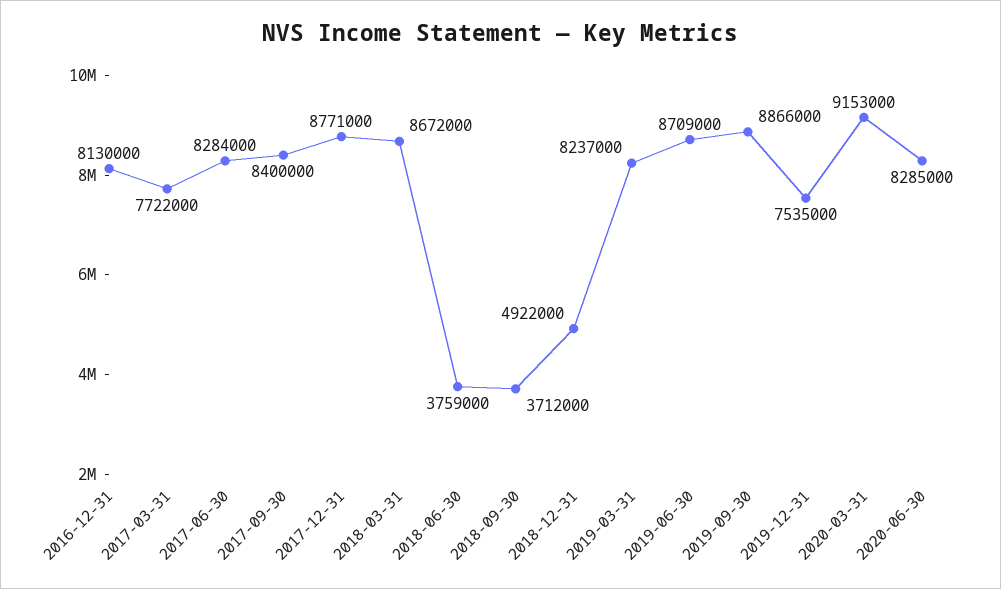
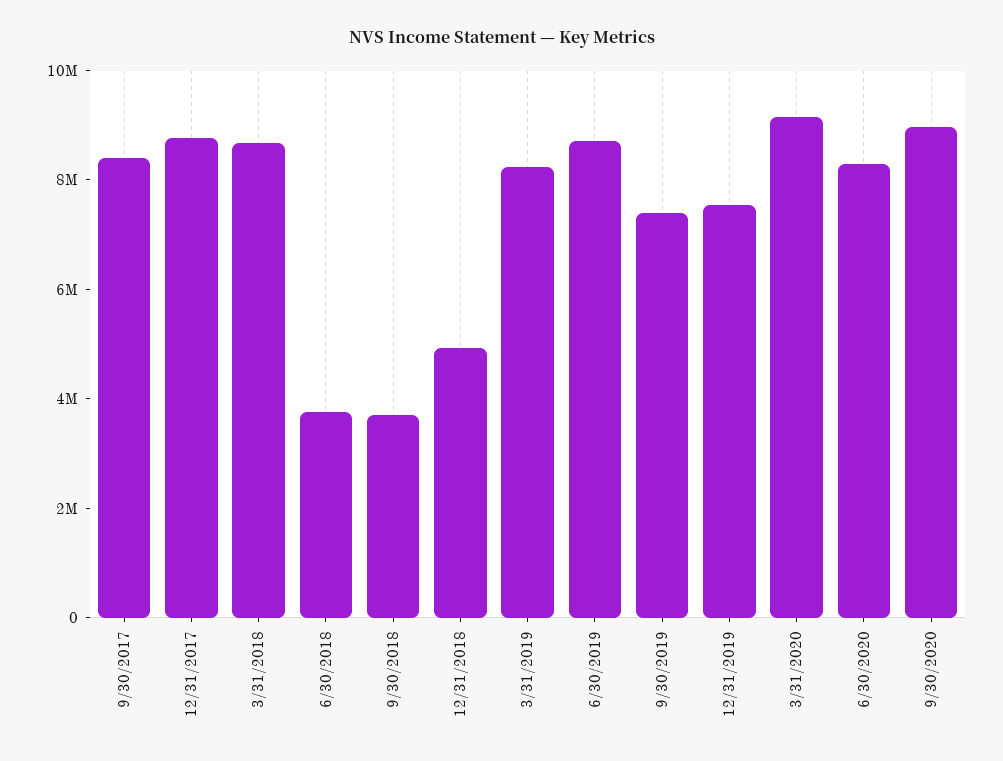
2016-12-31: 8130000 -> none
2017-03-31: 7722000 -> none
2017-06-30: 8284000 -> none
2019-09-30: 8866000 -> 7500000
9/30/2020: none -> 9000000

